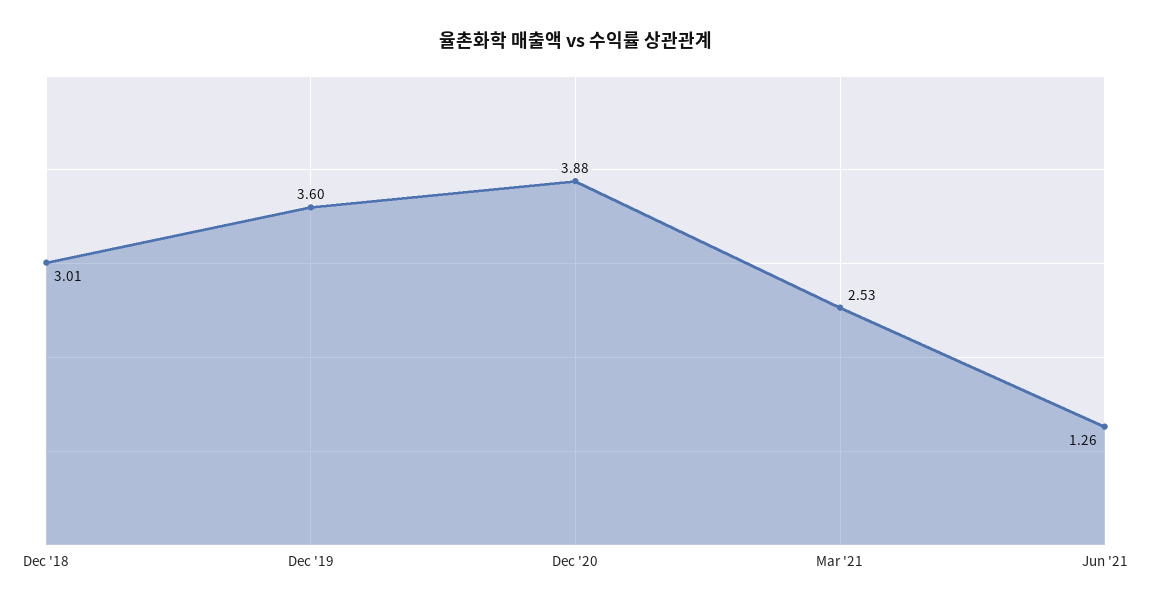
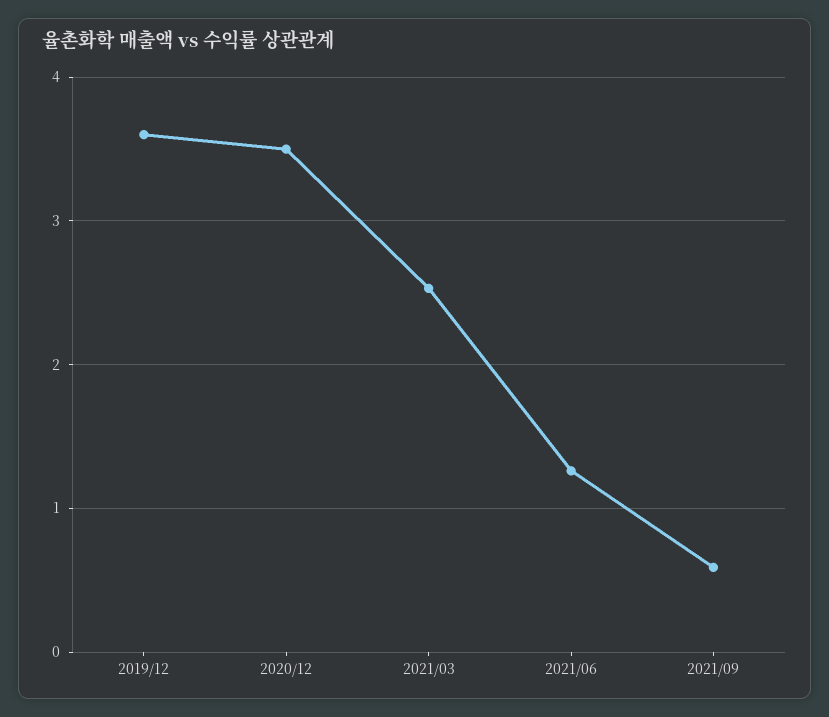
Dec '18: 3.01 -> none
Dec '20: 3.88 -> 3.5
2021/09: none -> 0.6

